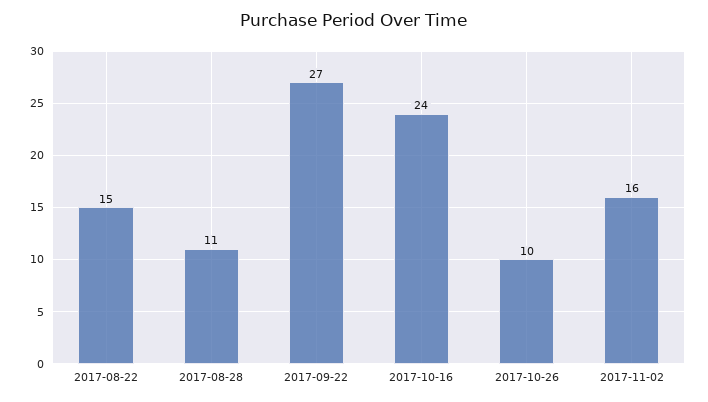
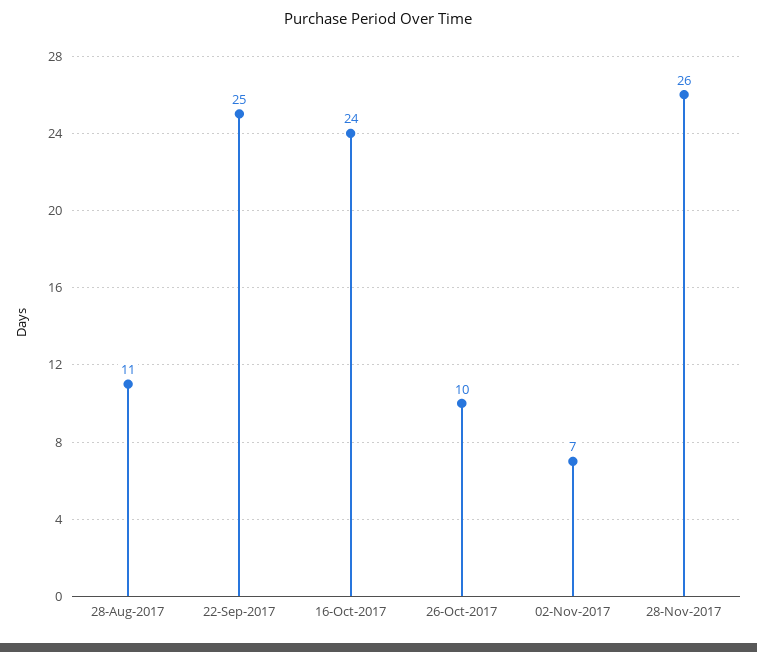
2017-08-22: 15 -> none
2017-09-22: 27 -> 25
2017-11-02: 16 -> 7
28-Nov-2017: none -> 26

